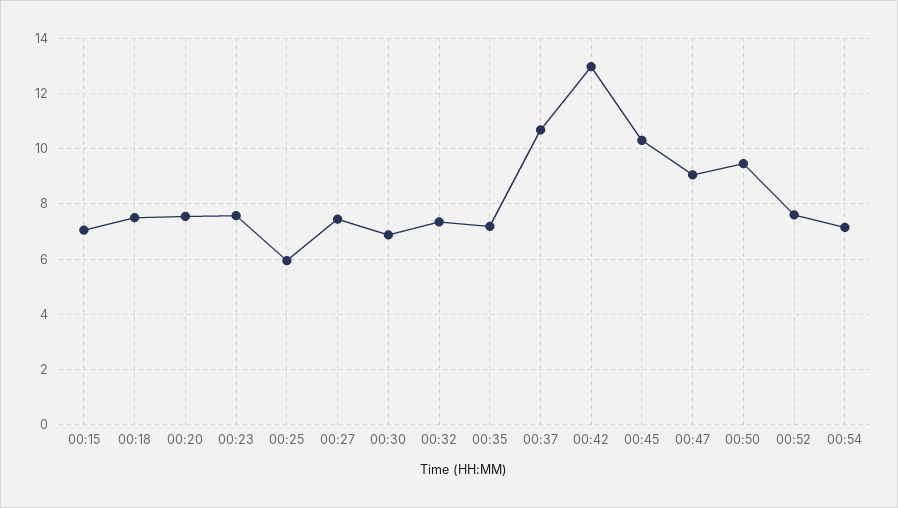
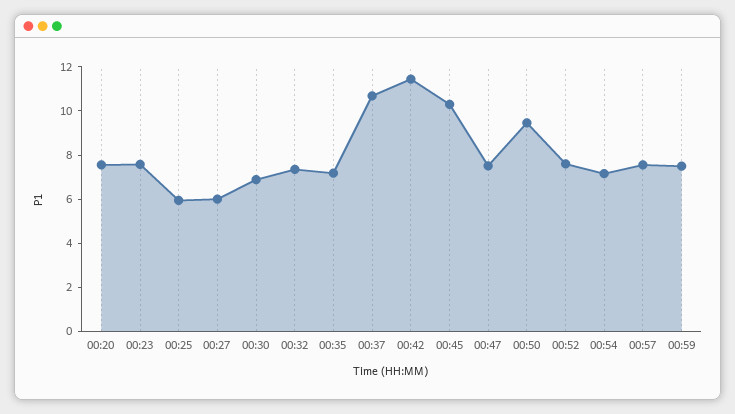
00:15: 7 -> none
00:18: 7.5 -> none
00:27: 7.5 -> 6
00:42: 13 -> 11.5
00:47: 9 -> 7.5
00:57: none -> 7.5
00:59: none -> 7.5

